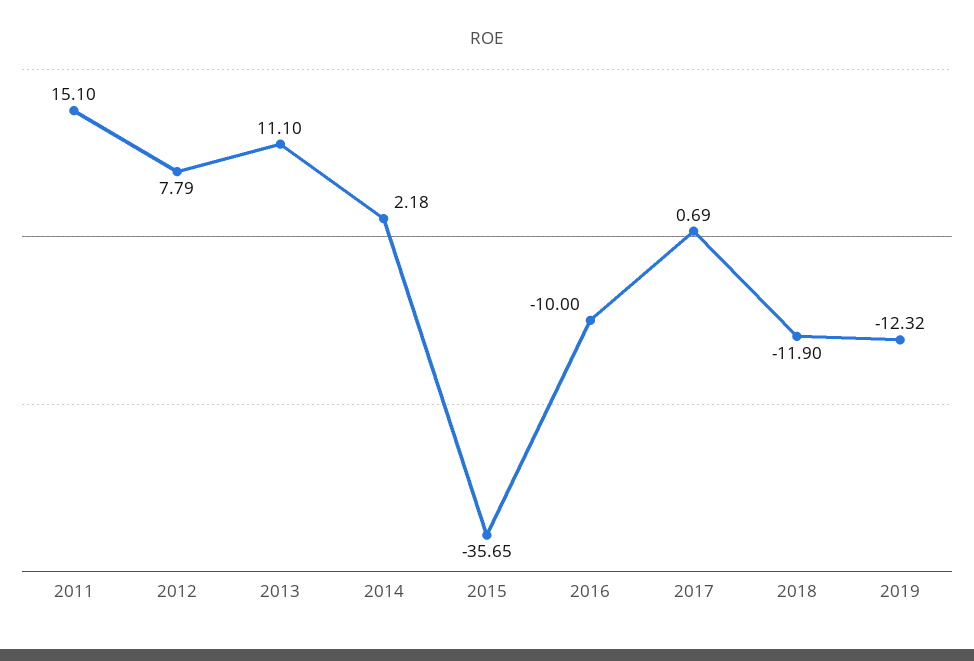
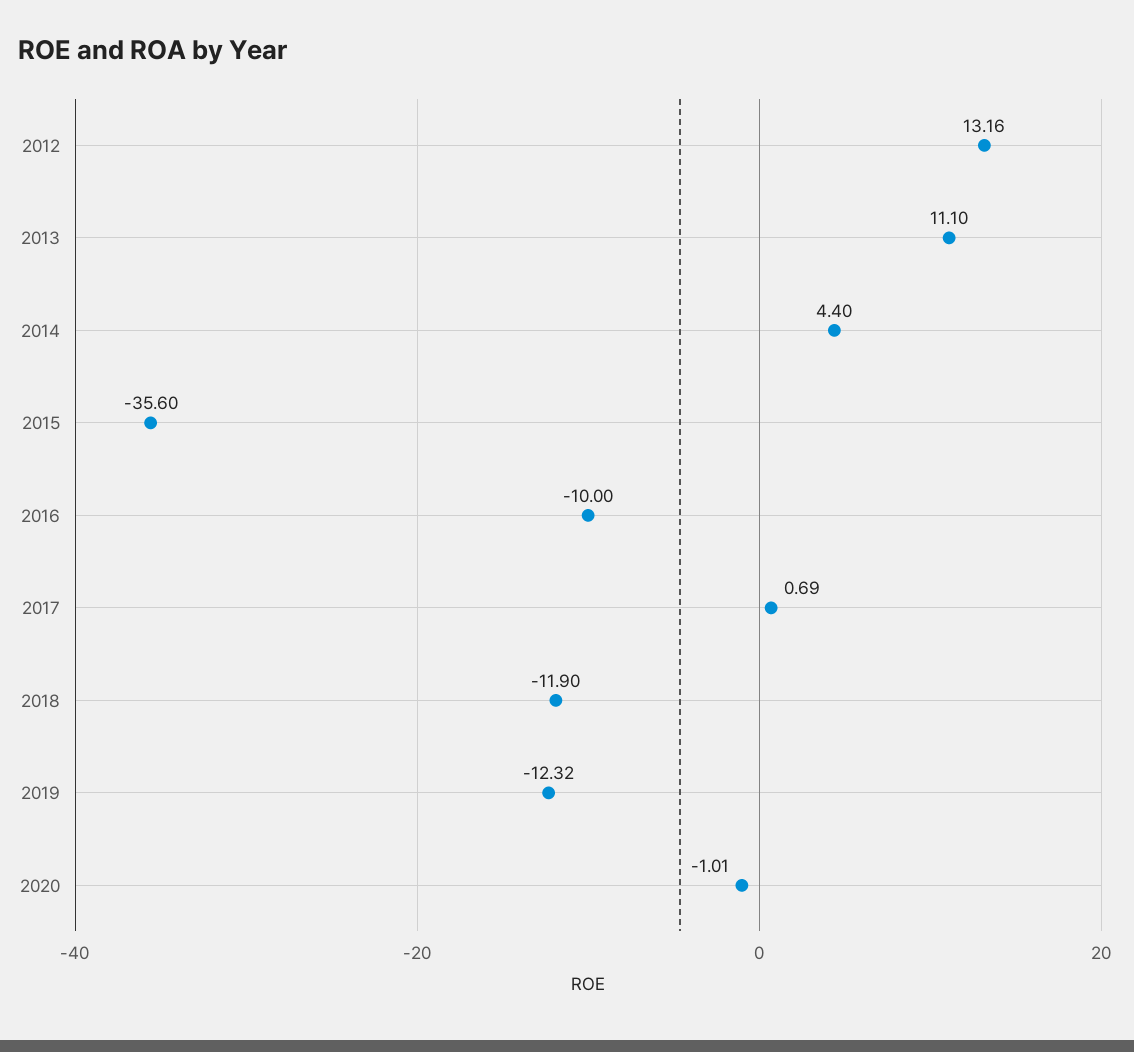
2011: 15.1 -> none
2012: 7.79 -> 13.16
2014: 2.18 -> 4.4
2015: -35.65 -> -35.6
2020: none -> -1.01

